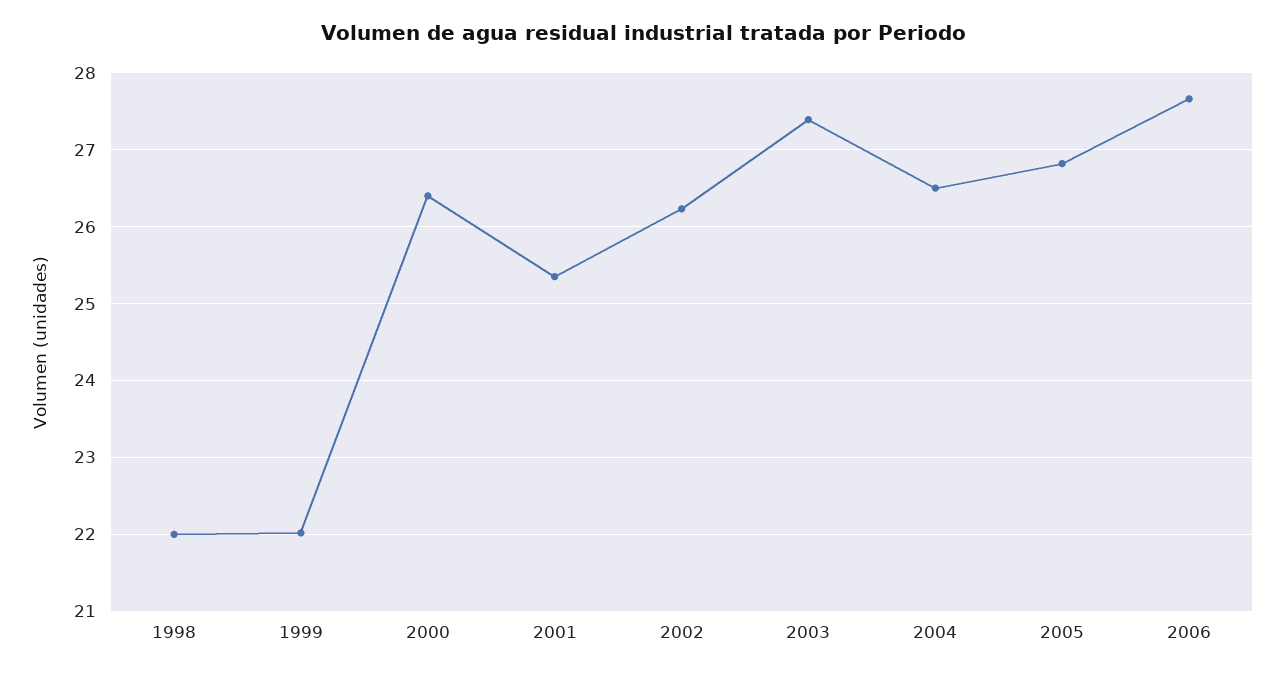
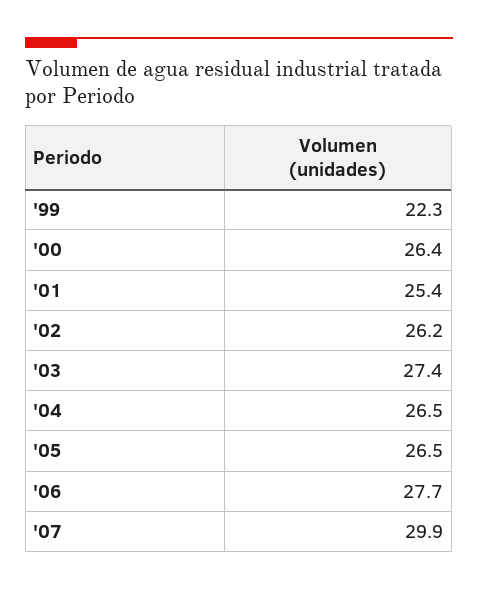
1998: 22 -> none
1999: 22 -> 22.3
2005: 26.8 -> 26.5
'07: none -> 29.9

